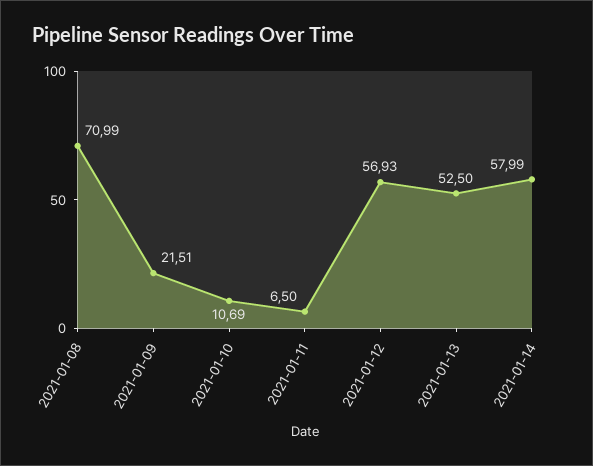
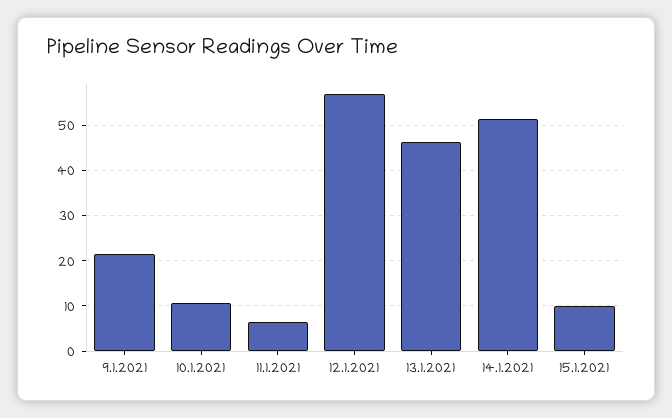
2021-01-08: 70.99 -> none
2021-01-13: 52.5 -> 46
2021-01-14: 57.99 -> 52
15.1.2021: none -> 10

